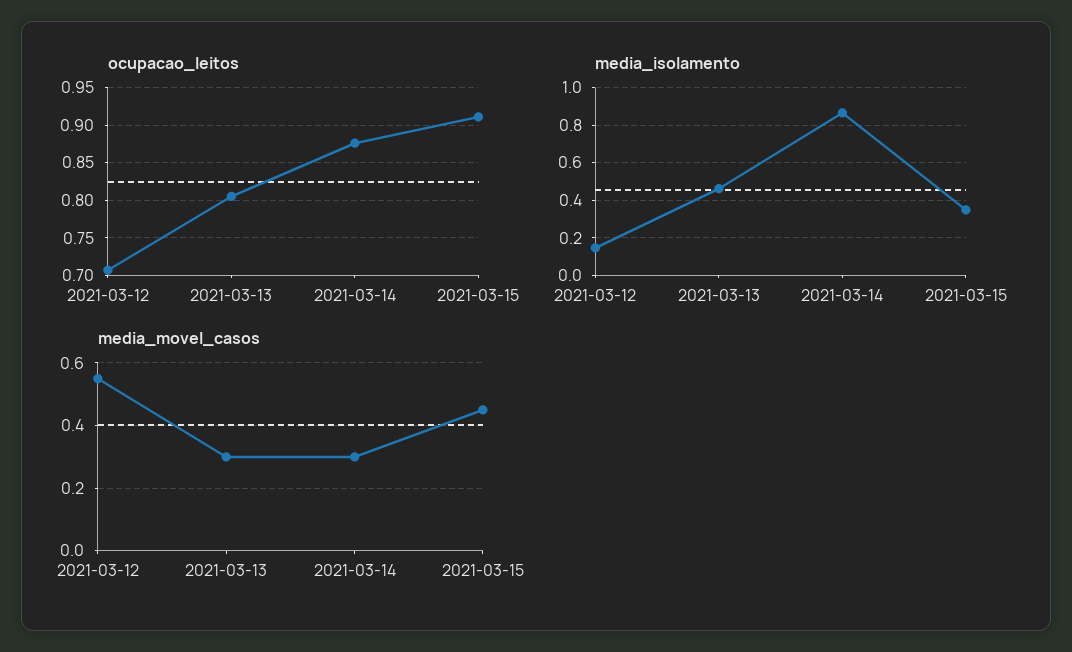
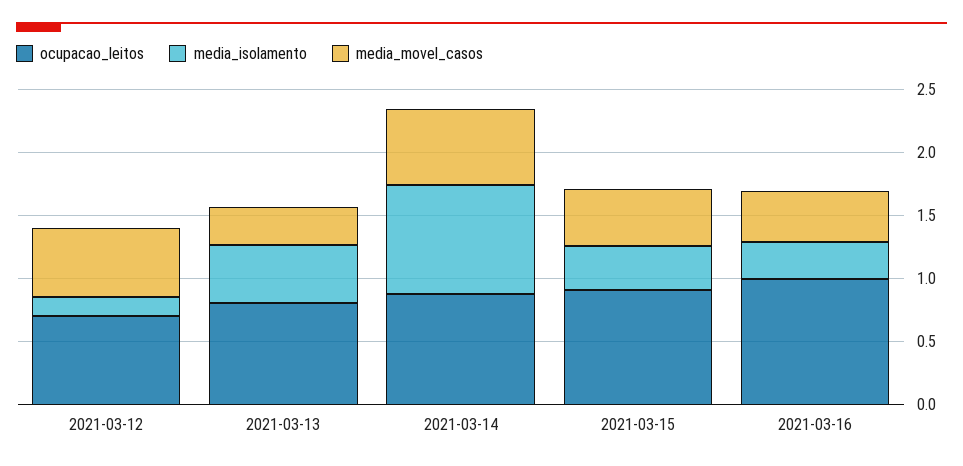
media_movel_casos, 2021-03-14: 0.3 -> 0.6
ocupacao_leitos, 2021-03-16: none -> 1
media_isolamento, 2021-03-16: none -> 0.3
media_movel_casos, 2021-03-16: none -> 0.4

